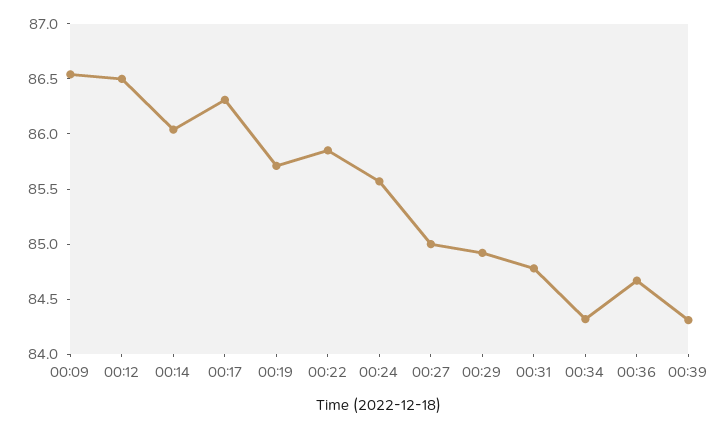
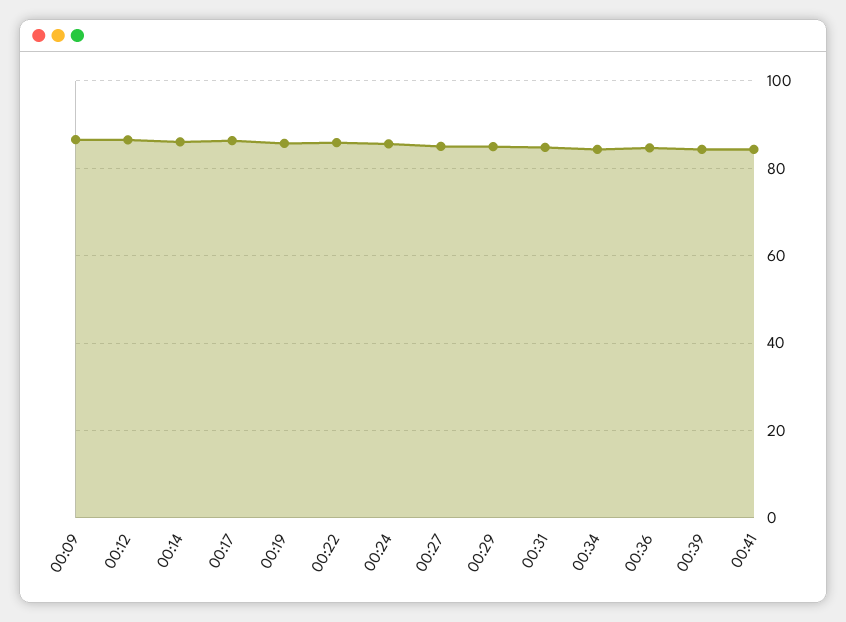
00:41: none -> 84

